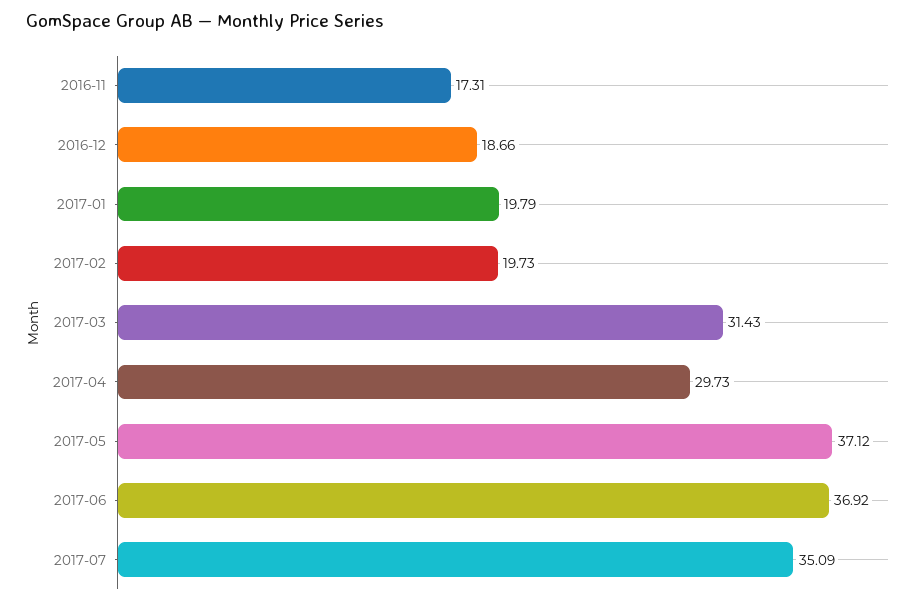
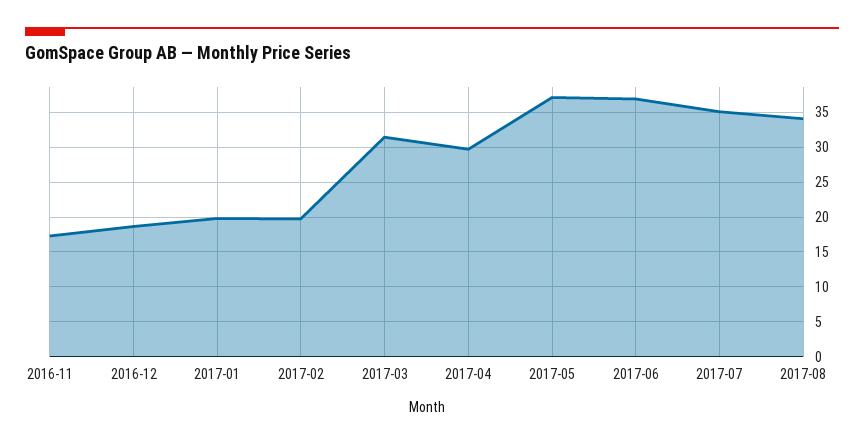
2017-08: none -> 34

